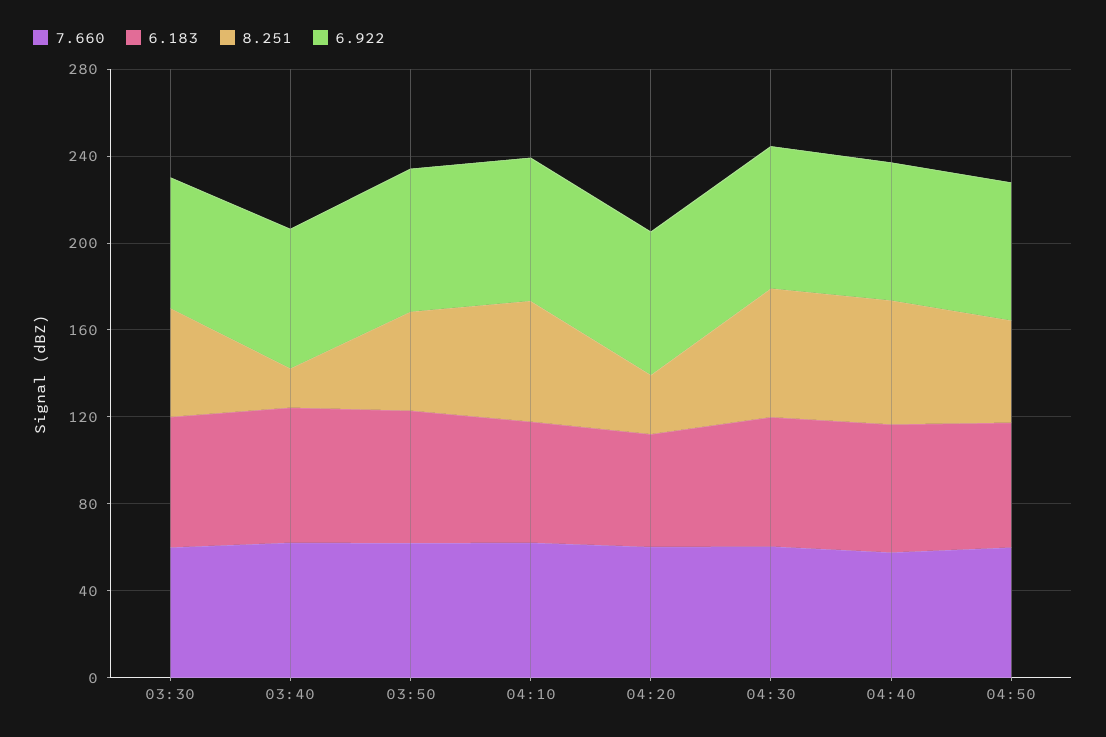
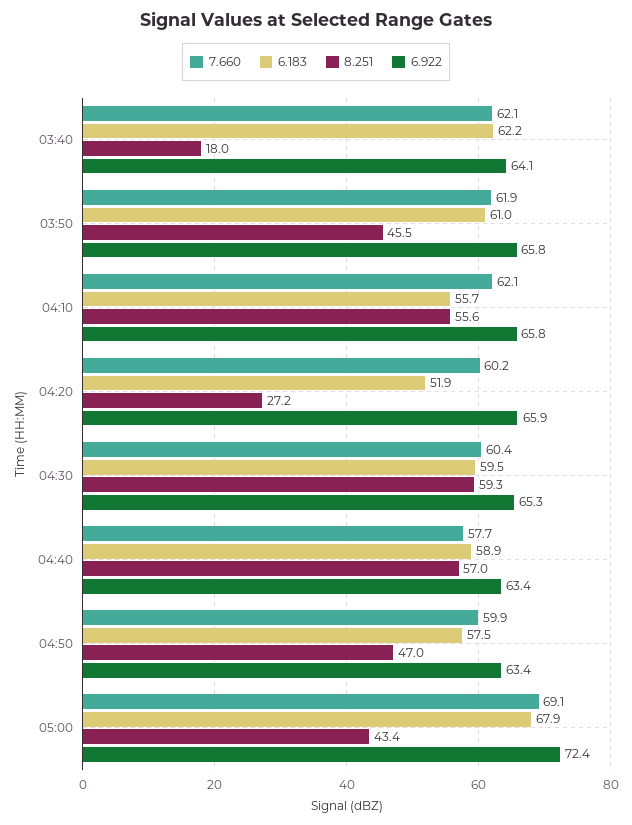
7.660, 03:30: 60 -> none
6.183, 03:30: 60 -> none
8.251, 03:30: 50 -> none
6.922, 03:30: 60 -> none
7.660, 05:00: none -> 69.1
6.183, 05:00: none -> 67.9
8.251, 05:00: none -> 43.4
6.922, 05:00: none -> 72.4

